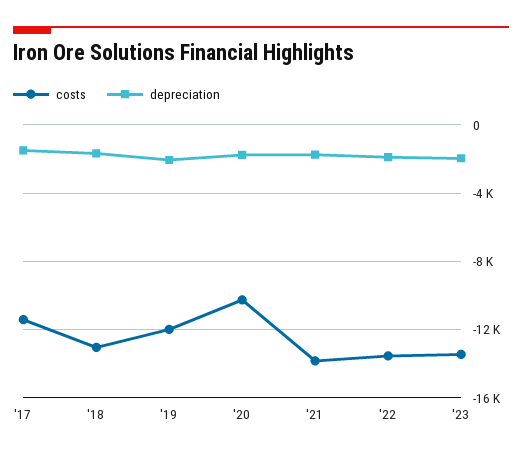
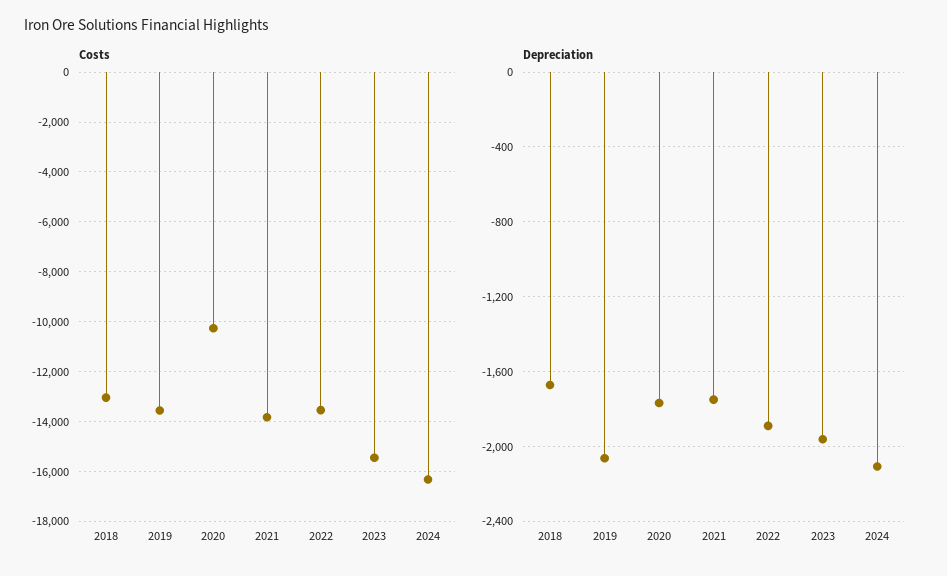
costs, '17: -11500 -> none
depreciation, '17: -1500 -> none
costs, '19: -12000 -> -13500
costs, '23: -13500 -> -15500
costs, 2024: none -> -16250
depreciation, 2024: none -> -2100

